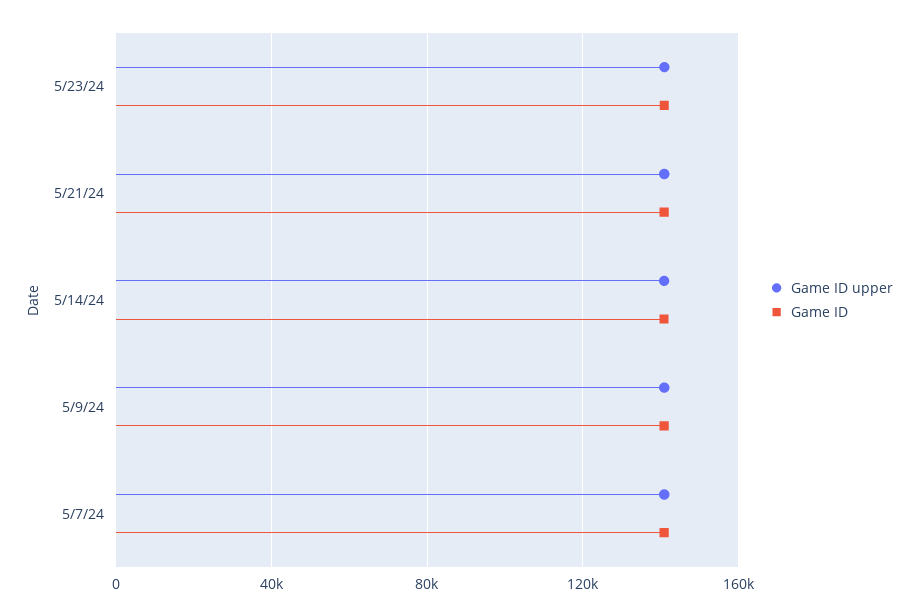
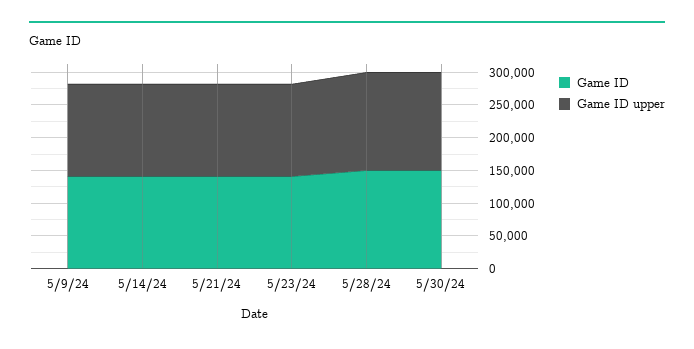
Game ID upper, 5/7/24: 140000 -> none
Game ID, 5/7/24: 140000 -> none
Game ID, 5/28/24: none -> 150000
Game ID upper, 5/28/24: none -> 150000
Game ID, 5/30/24: none -> 150000
Game ID upper, 5/30/24: none -> 150000

